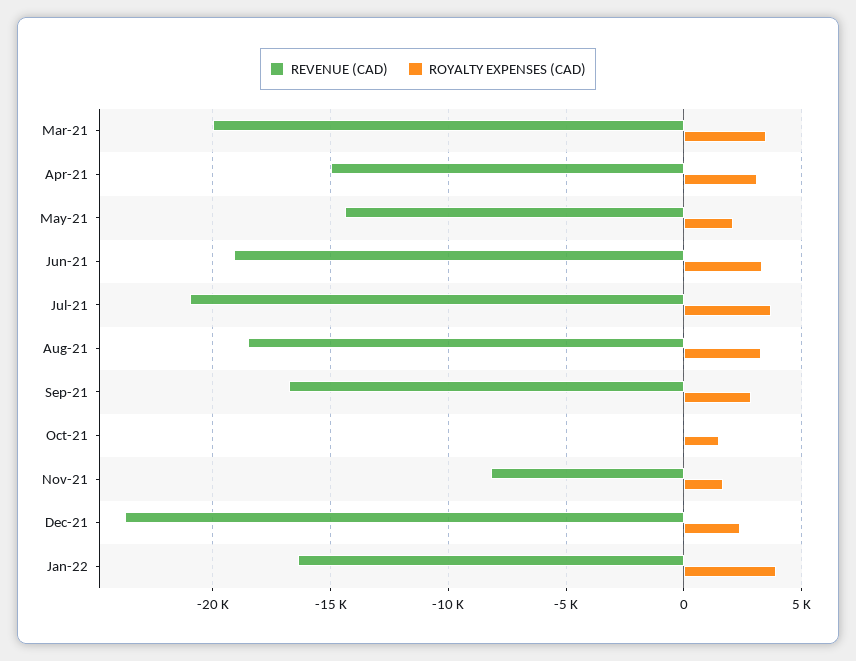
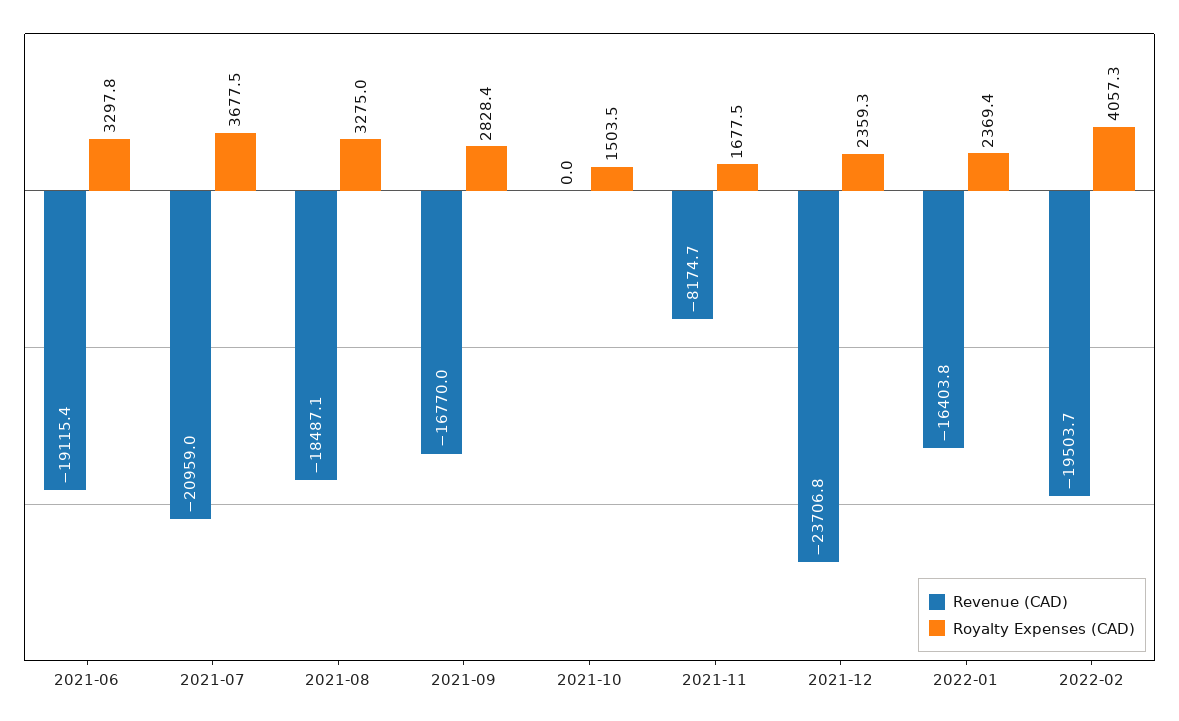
REVENUE (CAD), Mar-21: -20000 -> none
ROYALTY EXPENSES (CAD), Mar-21: 3500 -> none
REVENUE (CAD), Apr-21: -15000 -> none
ROYALTY EXPENSES (CAD), Apr-21: 3000 -> none
REVENUE (CAD), May-21: -14500 -> none
ROYALTY EXPENSES (CAD), May-21: 2000 -> none
ROYALTY EXPENSES (CAD), Jan-22: 4000 -> 2369.4
REVENUE (CAD), 2022-02: none -> -19503.7
ROYALTY EXPENSES (CAD), 2022-02: none -> 4057.3

